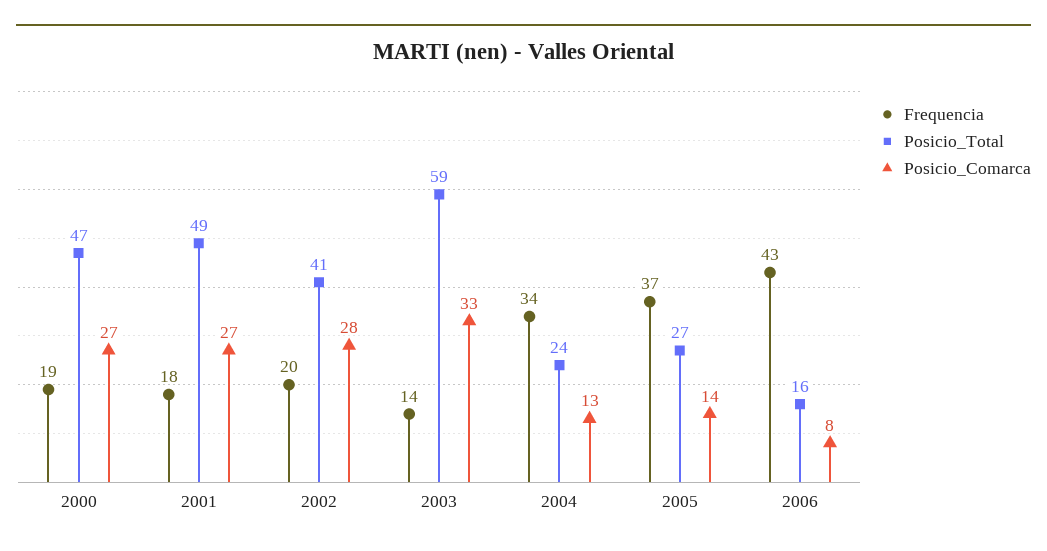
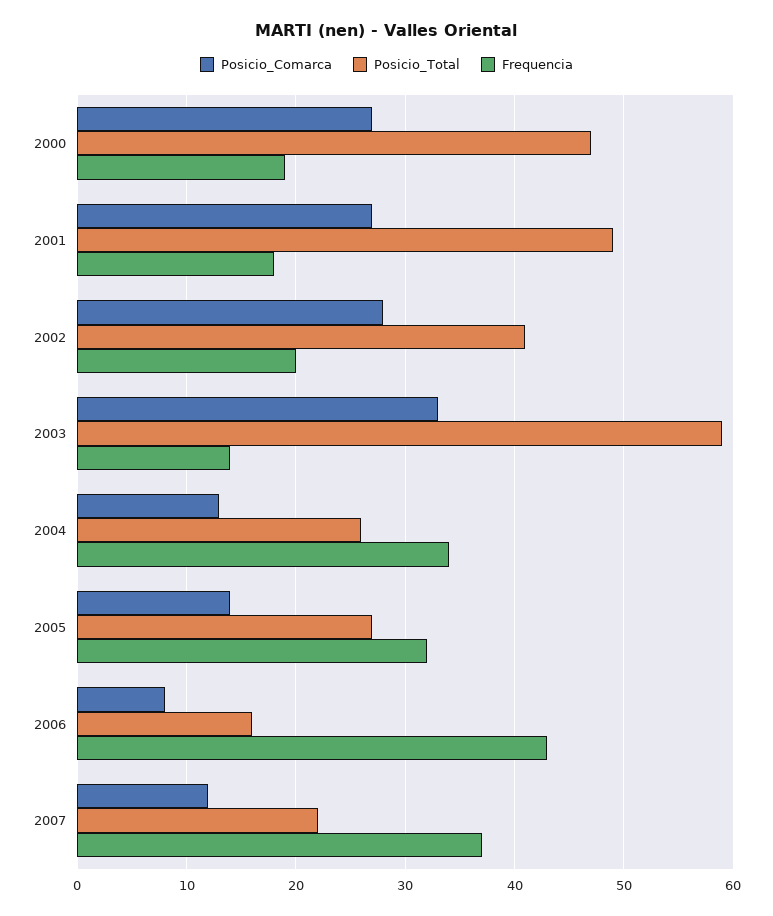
Posicio_Total, 2004: 24 -> 26
Frequencia, 2005: 37 -> 32
Posicio_Comarca, 2007: none -> 12
Posicio_Total, 2007: none -> 22
Frequencia, 2007: none -> 37

